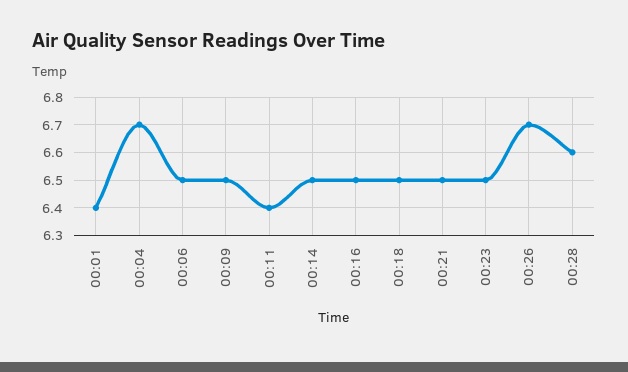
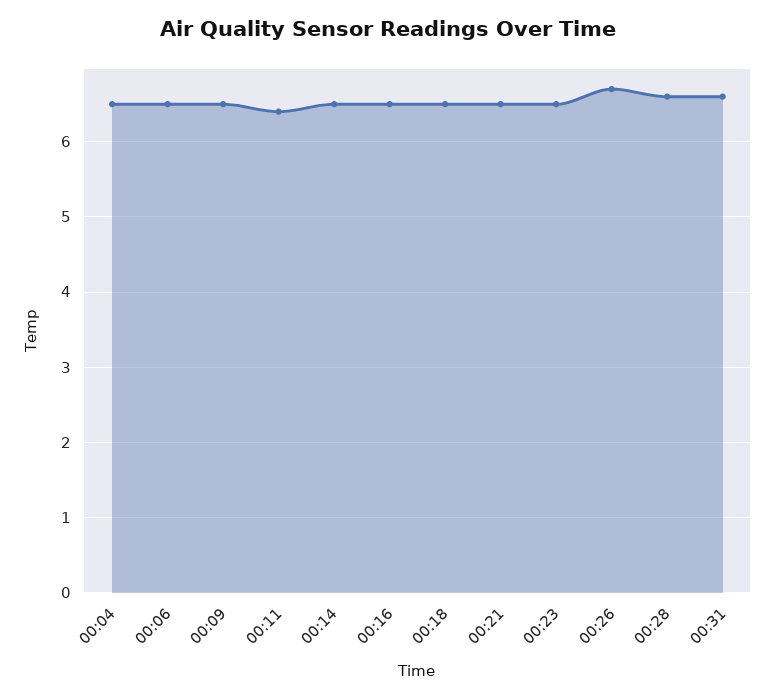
00:01: 6.4 -> none
00:04: 6.7 -> 6.5
00:31: none -> 6.6

